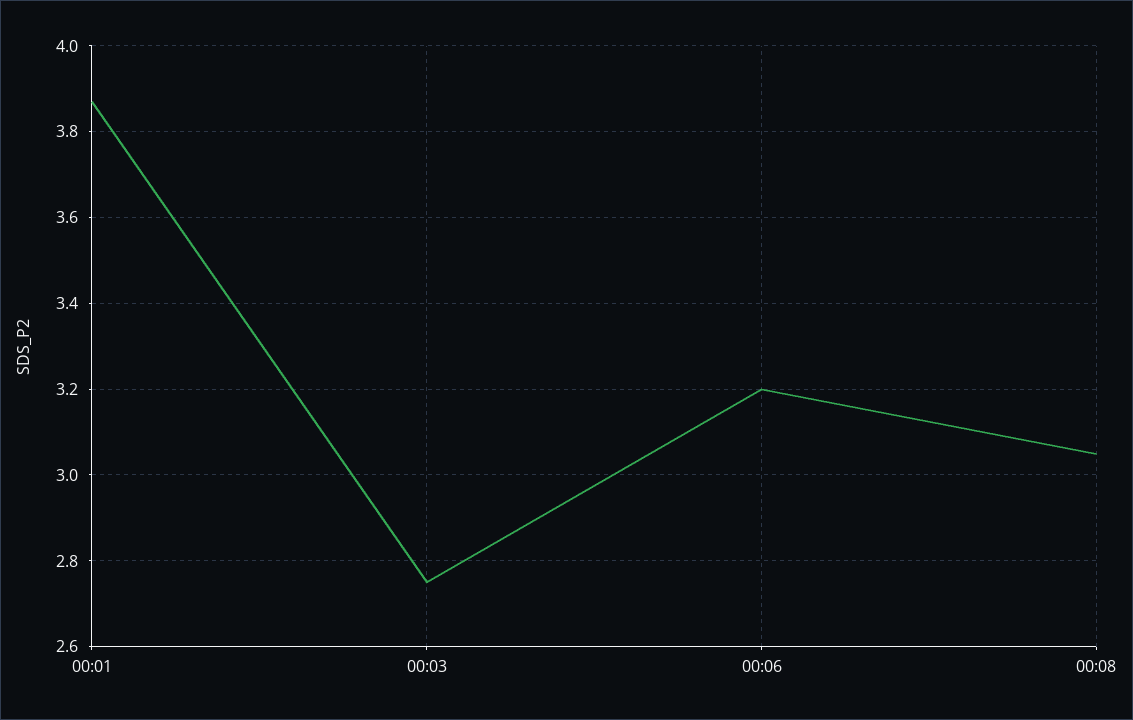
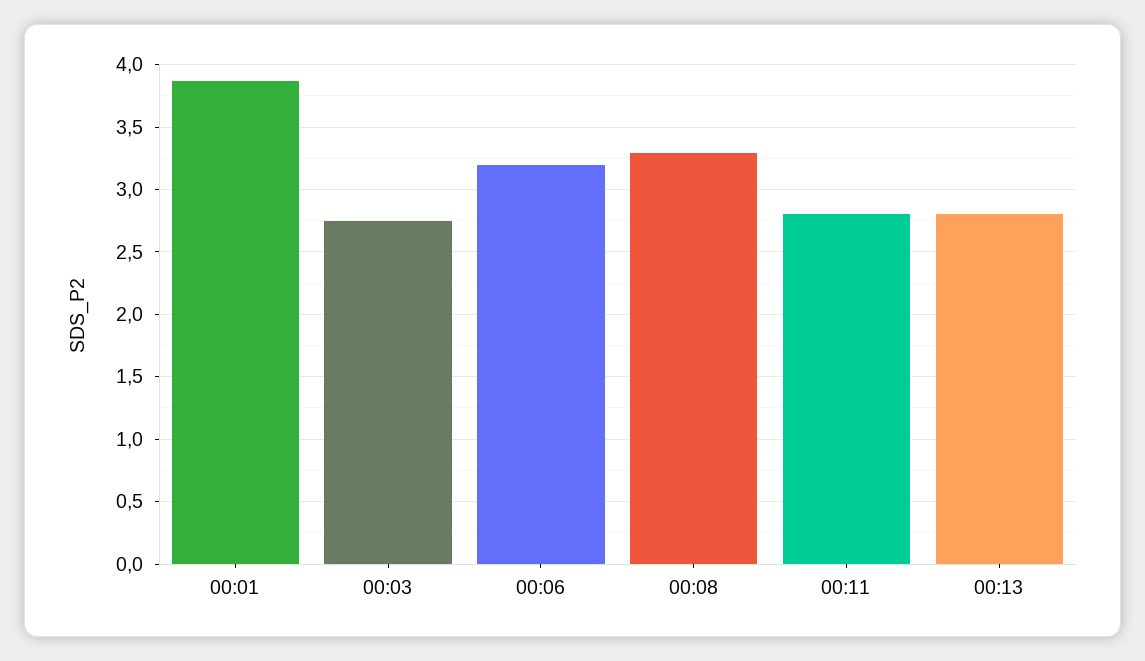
00:08: 3.05 -> 3.3
00:11: none -> 2.8
00:13: none -> 2.8

